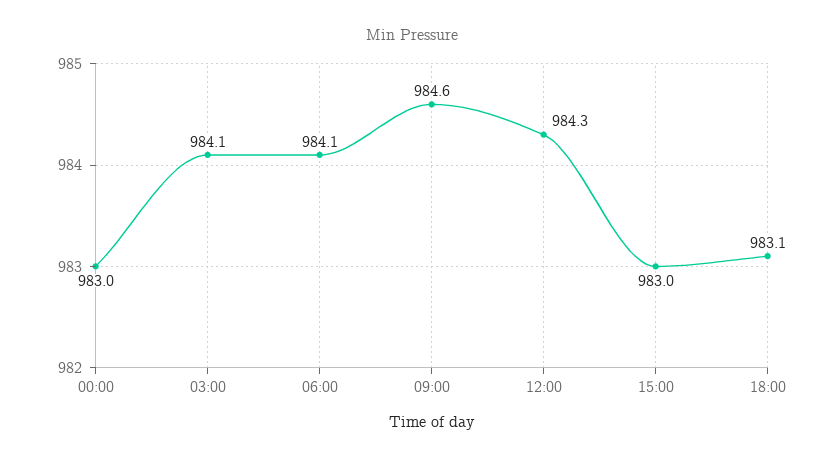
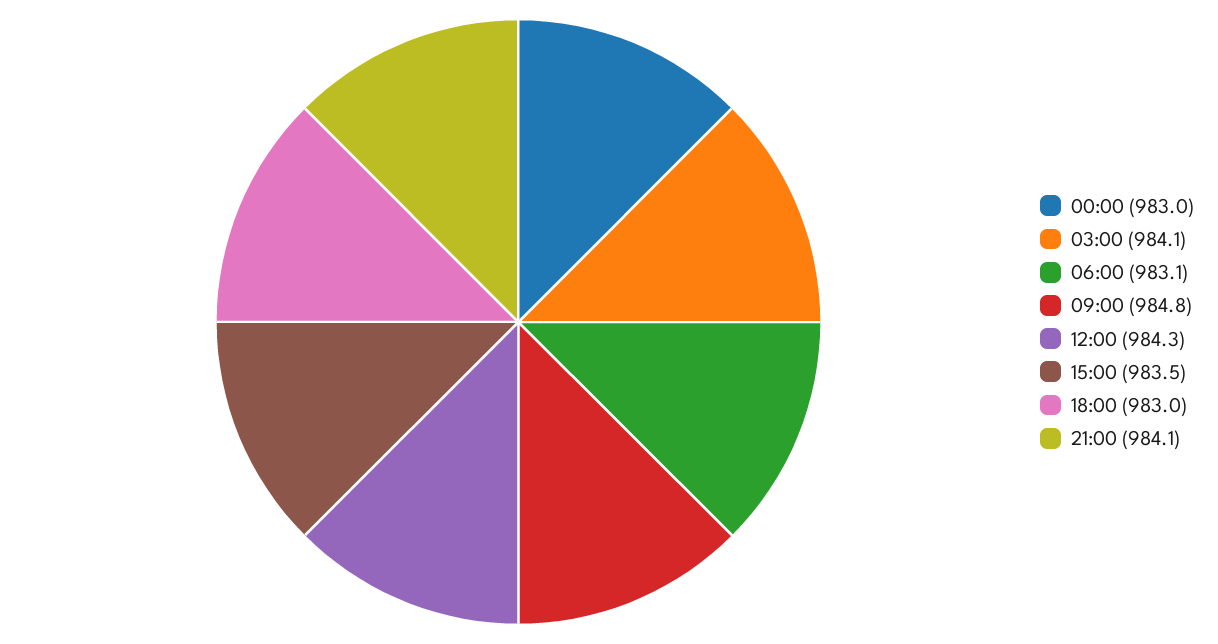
06:00: 984.1 -> 983.1
09:00: 984.6 -> 984.8
15:00: 983 -> 983.5
18:00: 983.1 -> 983
21:00: none -> 984.1

